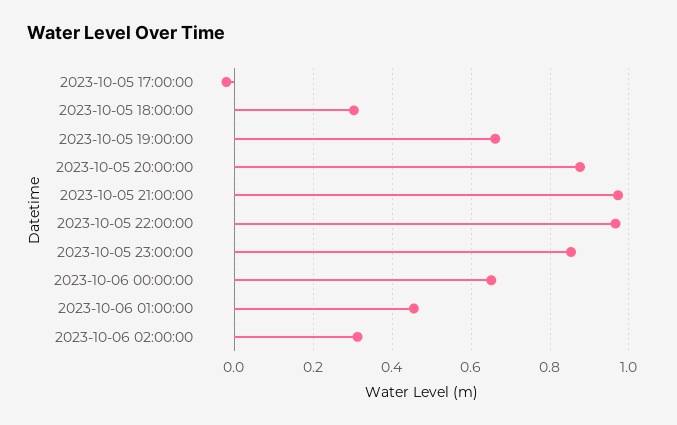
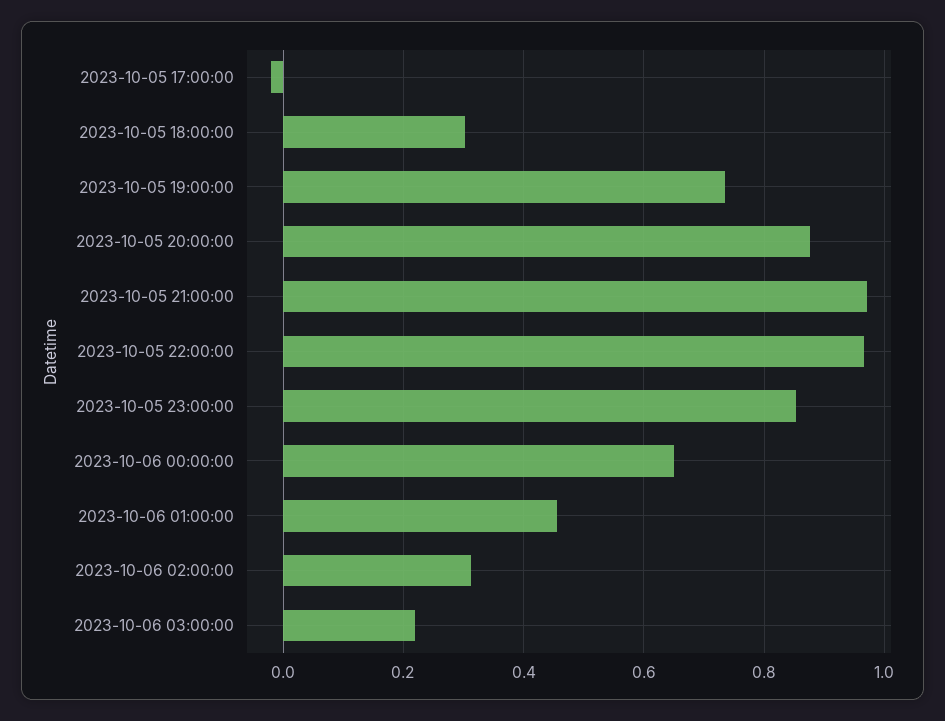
2023-10-05 19:00:00: 0.66 -> 0.74
2023-10-06 03:00:00: none -> 0.22

